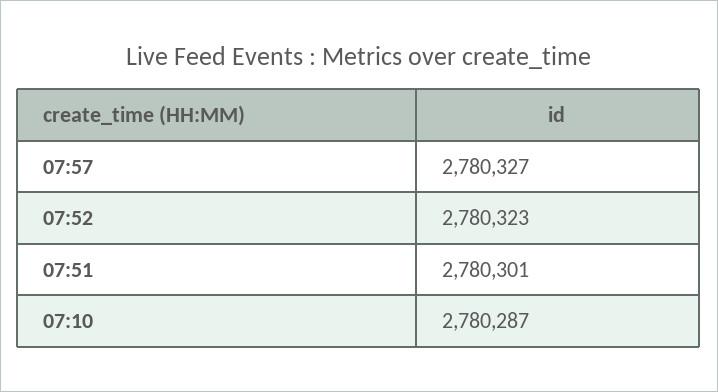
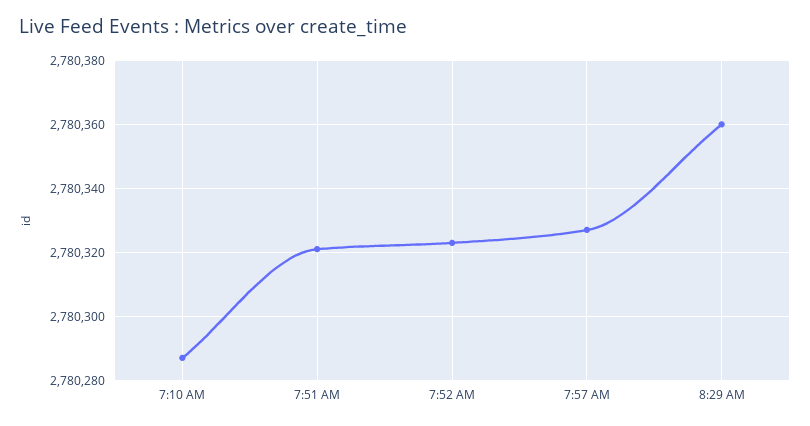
07:51: 2780301 -> 2780320
8:29 AM: none -> 2780360

